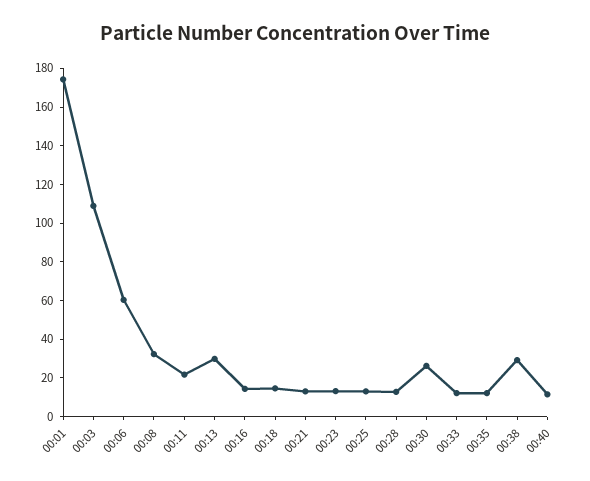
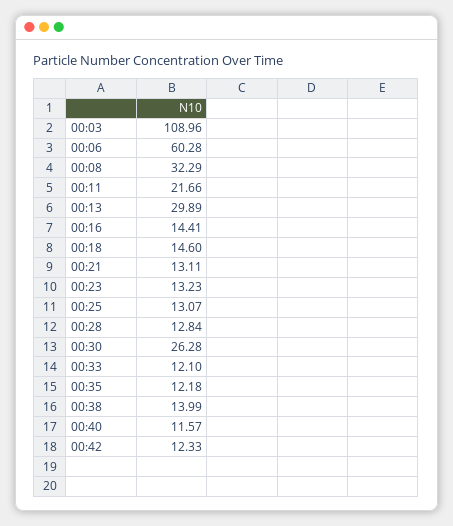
00:01: 175 -> none
00:38: 30 -> 13.99
00:42: none -> 12.33

